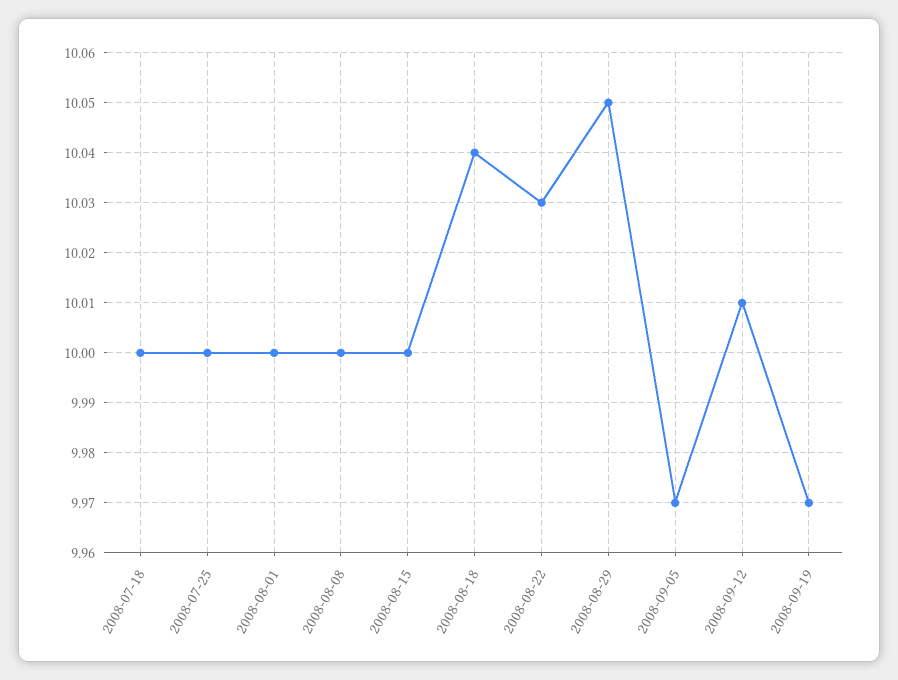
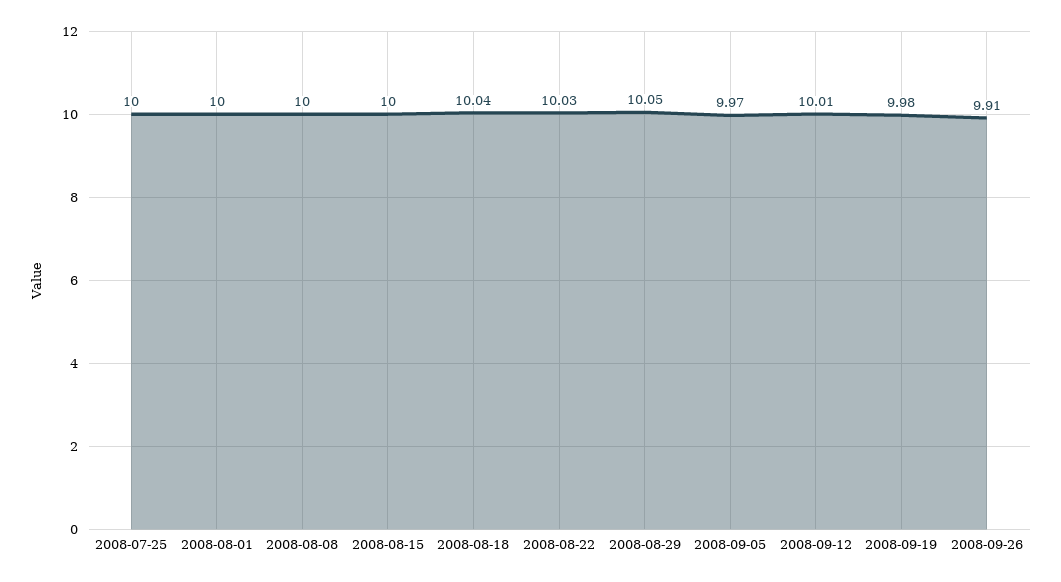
2008-07-18: 10 -> none
2008-09-19: 9.97 -> 9.98
2008-09-26: none -> 9.91

